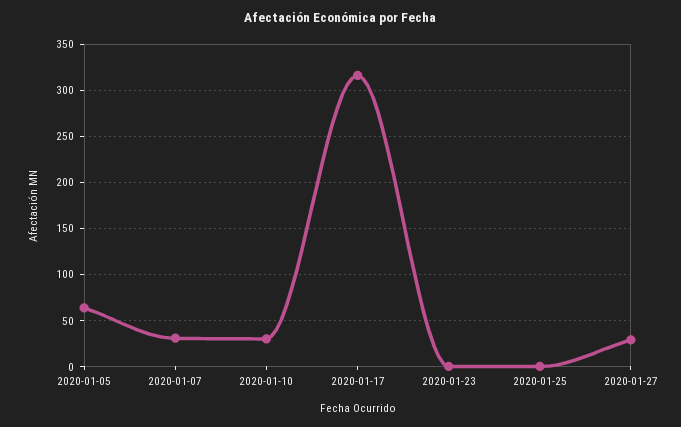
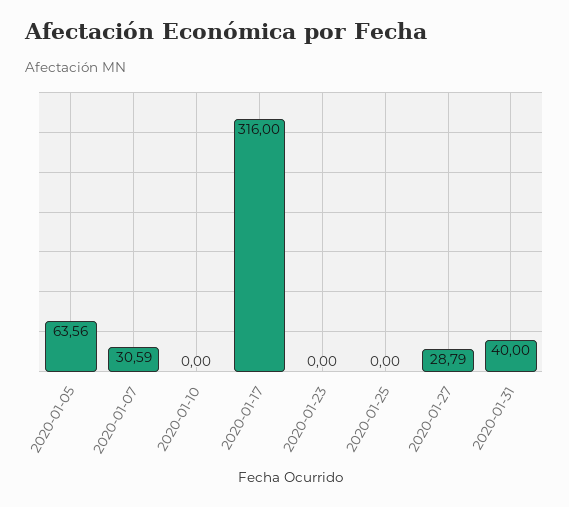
2020-01-10: 30 -> 0
2020-01-31: none -> 40

